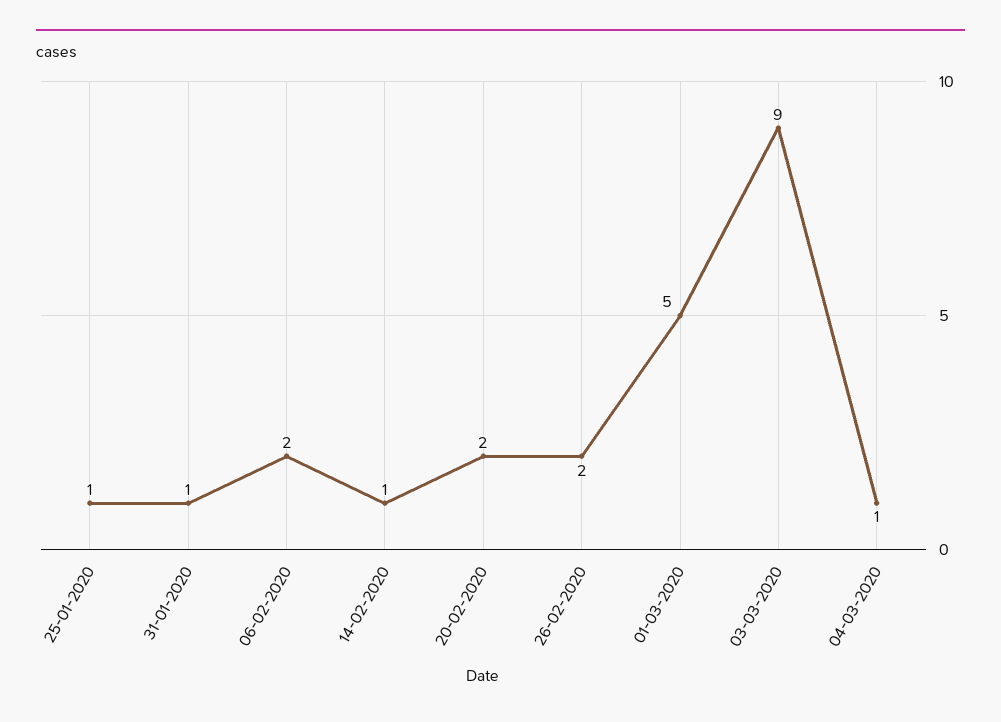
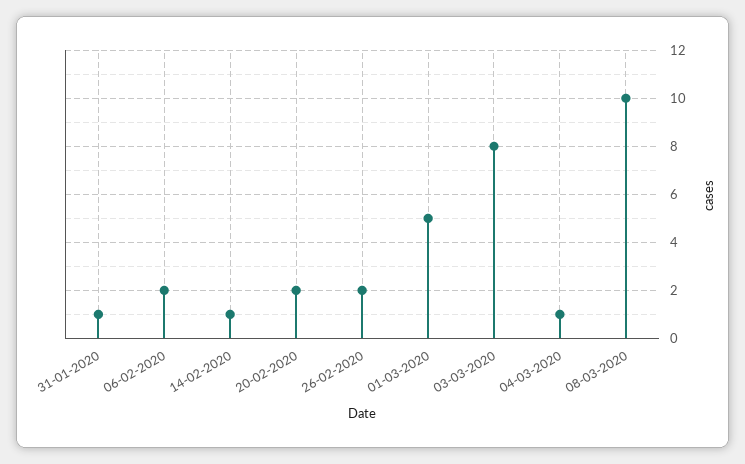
25-01-2020: 1 -> none
03-03-2020: 9 -> 8
08-03-2020: none -> 10

